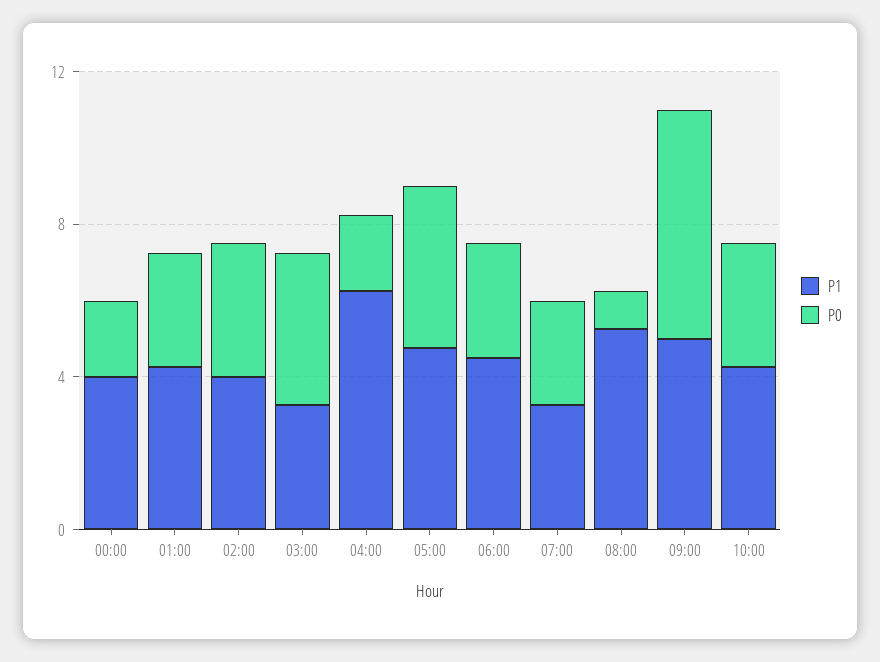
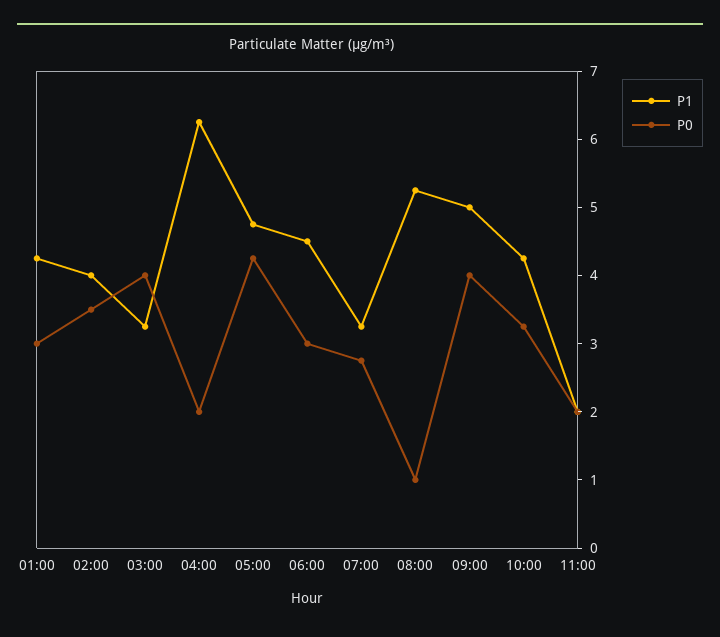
P1, 00:00: 4 -> none
P0, 00:00: 2 -> none
P0, 09:00: 6 -> 4
P1, 11:00: none -> 2
P0, 11:00: none -> 2

